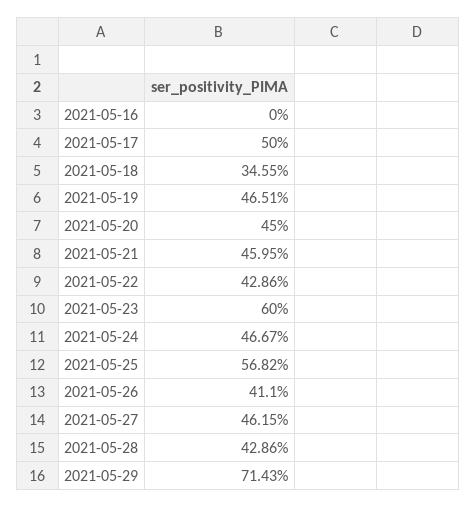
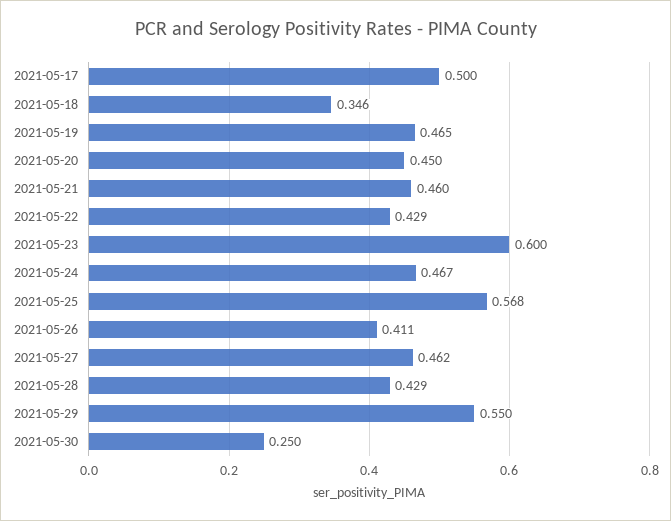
2021-05-16: 0 -> none
2021-05-29: 0.7143 -> 0.55
2021-05-30: none -> 0.25

